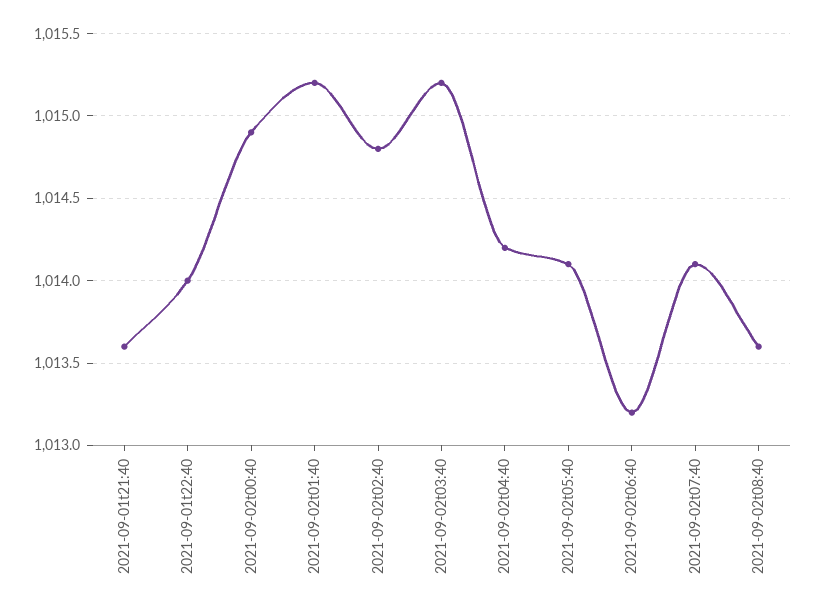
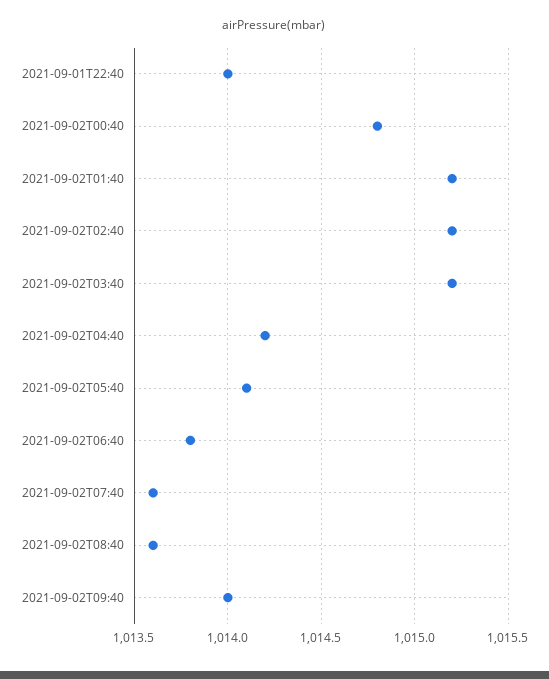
2021-09-01t21:40: 1013.6 -> none
2021-09-02t00:40: 1014.9 -> 1014.8
2021-09-02t02:40: 1014.8 -> 1015.2
2021-09-02t06:40: 1013.2 -> 1013.8
2021-09-02t07:40: 1014.1 -> 1013.6
2021-09-02T09:40: none -> 1014

